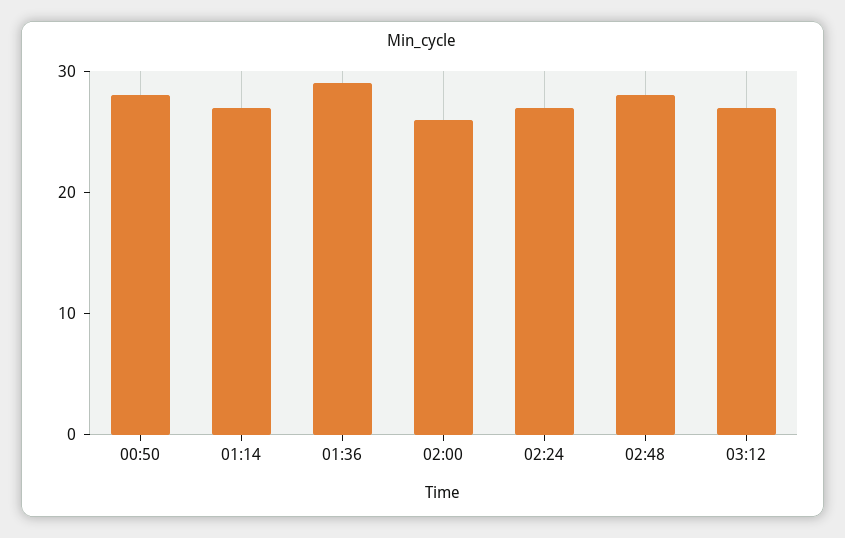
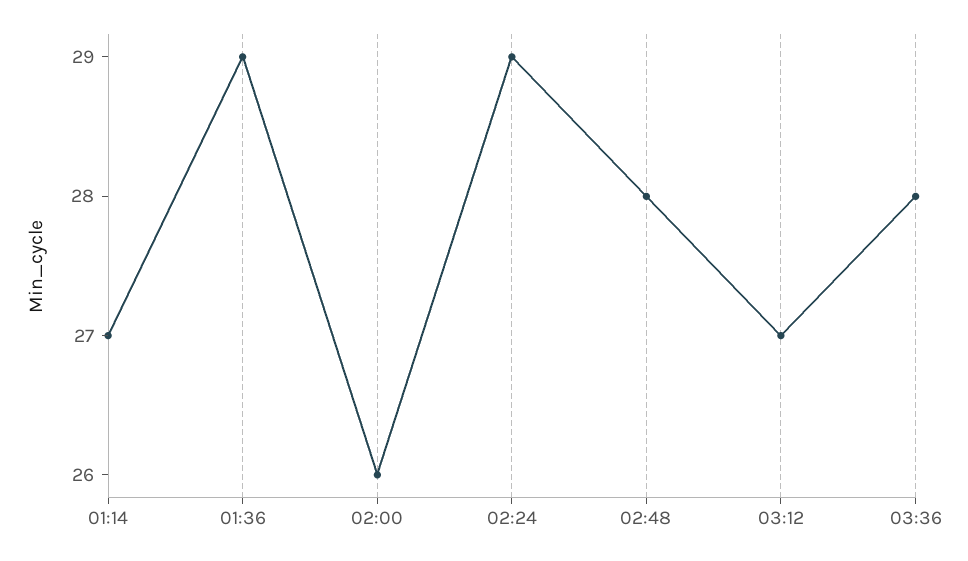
00:50: 28 -> none
02:24: 27 -> 29
03:36: none -> 28

